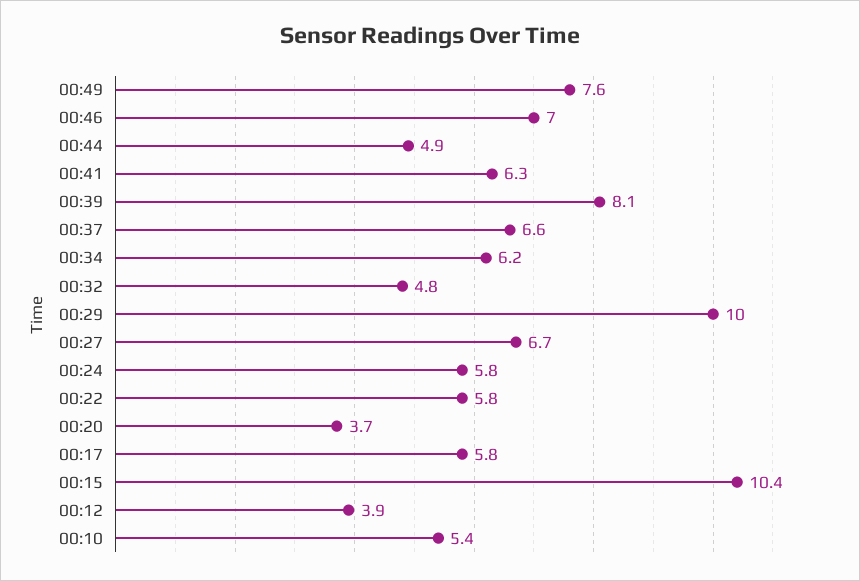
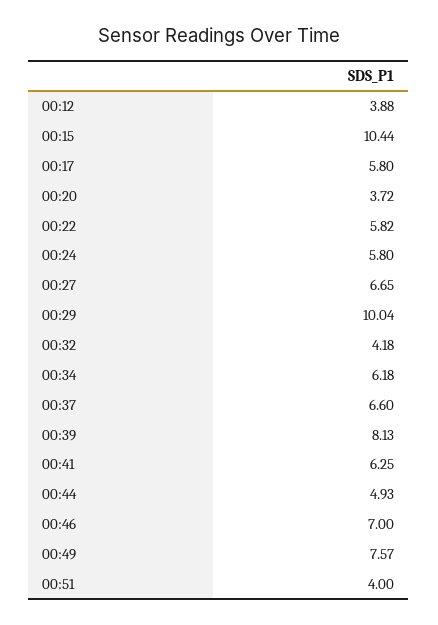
00:32: 4.8 -> 4.18
00:10: 5.4 -> none
00:51: none -> 4

